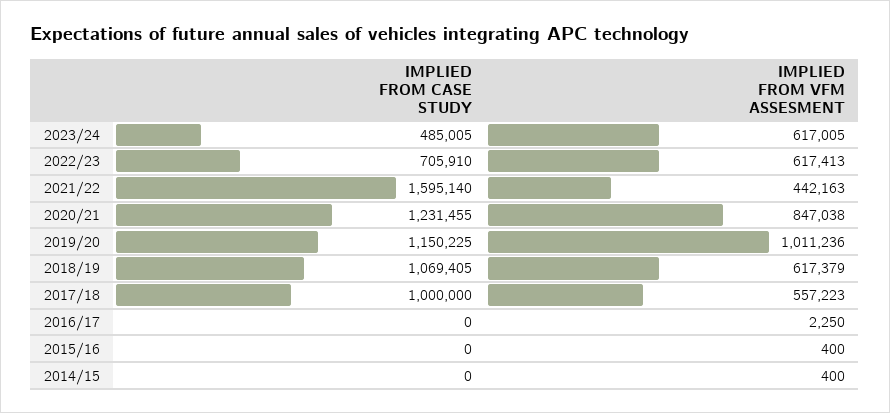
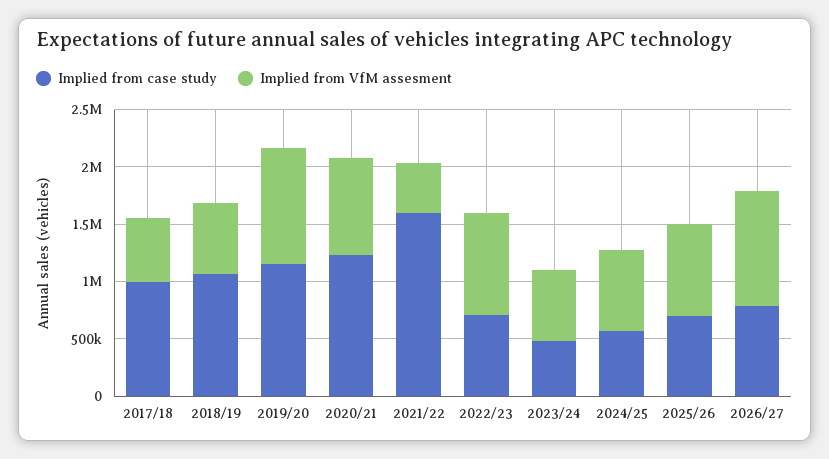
IMPLIED FROM VFM ASSESMENT, 2022/23: 617413 -> 900000
IMPLIED FROM CASE STUDY, 2016/17: 0 -> none
IMPLIED FROM VFM ASSESMENT, 2016/17: 2250 -> none
IMPLIED FROM CASE STUDY, 2015/16: 0 -> none
IMPLIED FROM VFM ASSESMENT, 2015/16: 400 -> none
IMPLIED FROM CASE STUDY, 2014/15: 0 -> none
IMPLIED FROM VFM ASSESMENT, 2014/15: 400 -> none
IMPLIED FROM CASE STUDY, 2024/25: none -> 600000
IMPLIED FROM VFM ASSESMENT, 2024/25: none -> 700000
IMPLIED FROM CASE STUDY, 2025/26: none -> 700000
IMPLIED FROM VFM ASSESMENT, 2025/26: none -> 800000
IMPLIED FROM CASE STUDY, 2026/27: none -> 800000
IMPLIED FROM VFM ASSESMENT, 2026/27: none -> 1000000

